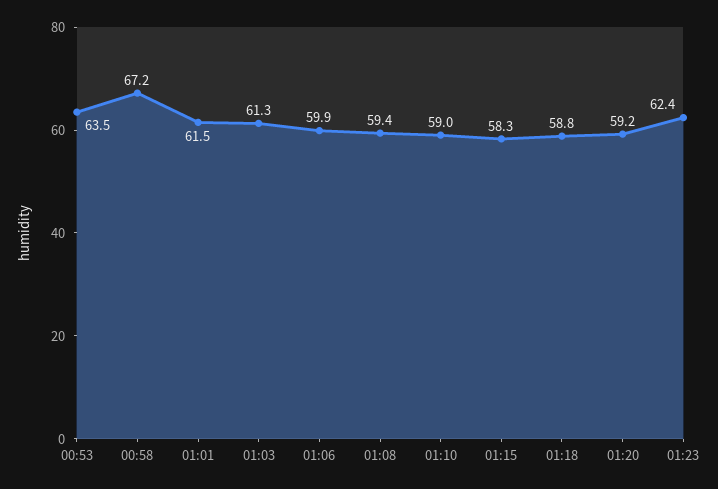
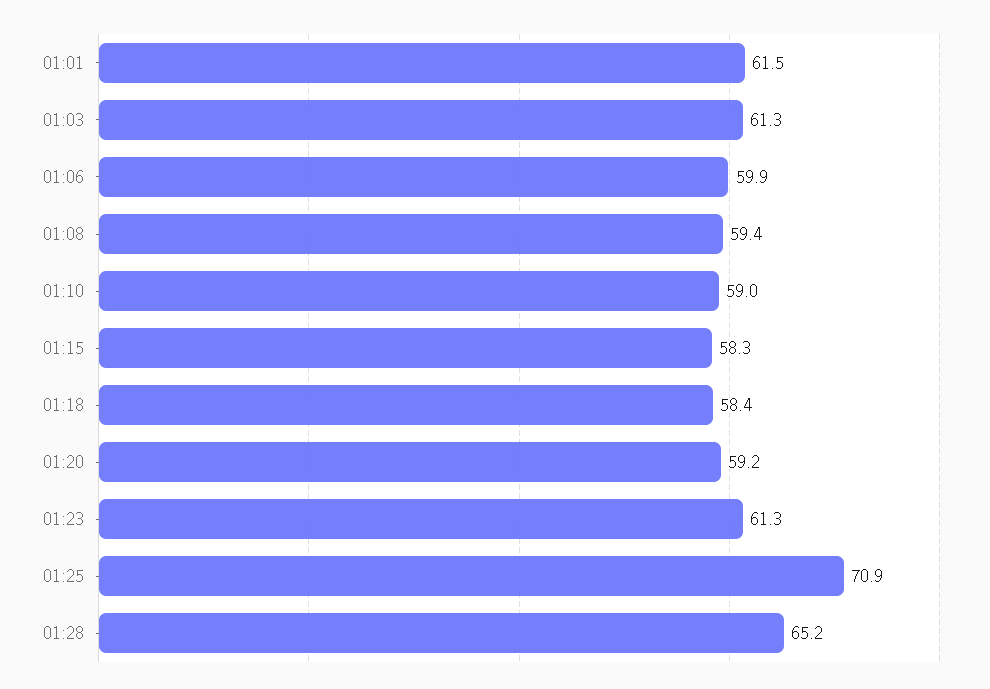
00:53: 63.5 -> none
00:58: 67.2 -> none
01:18: 58.8 -> 58.4
01:23: 62.4 -> 61.3
01:25: none -> 70.9
01:28: none -> 65.2

